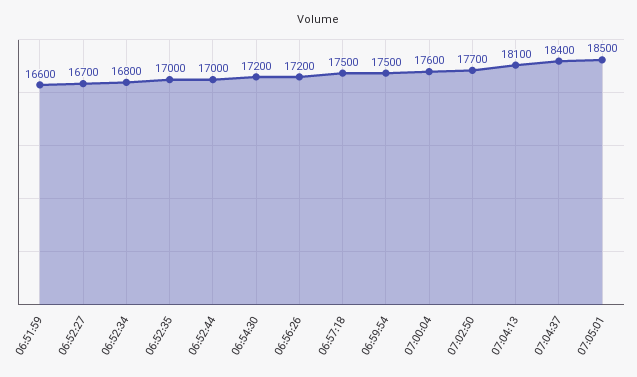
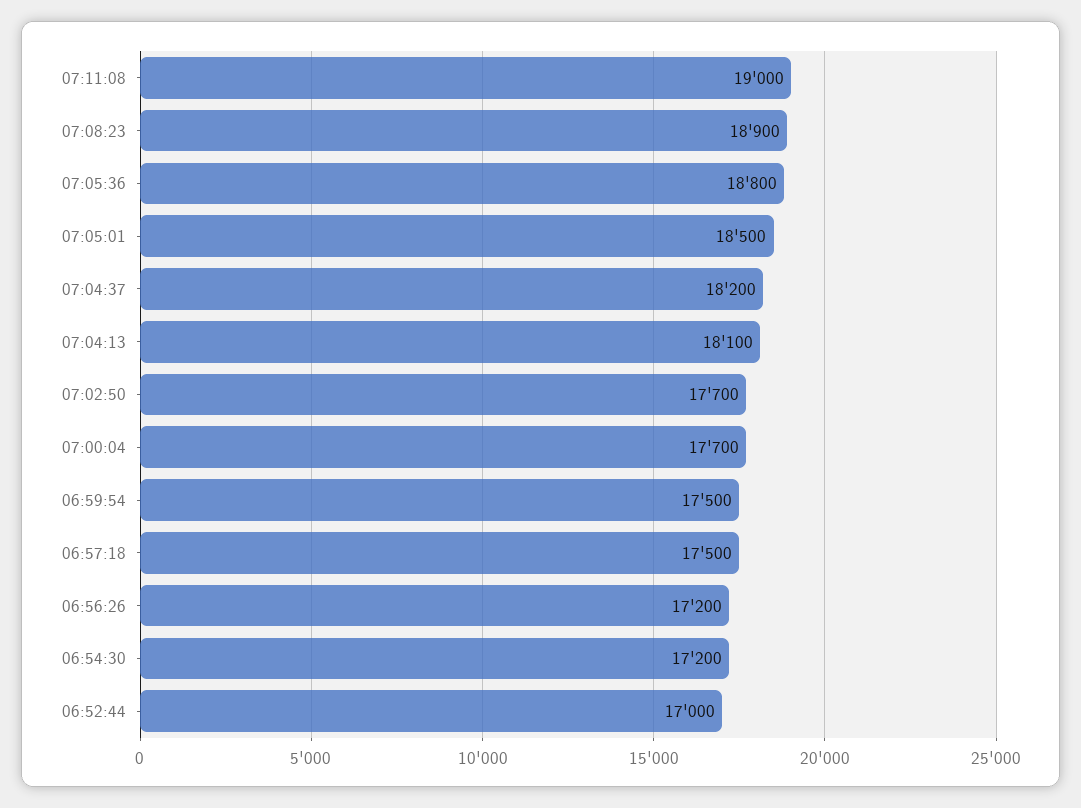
06:51:59: 16600 -> none
06:52:27: 16700 -> none
06:52:34: 16800 -> none
06:52:35: 17000 -> none
07:00:04: 17600 -> 17700
07:04:37: 18400 -> 18200
07:11:08: none -> 19000
07:08:23: none -> 18900
07:05:36: none -> 18800

